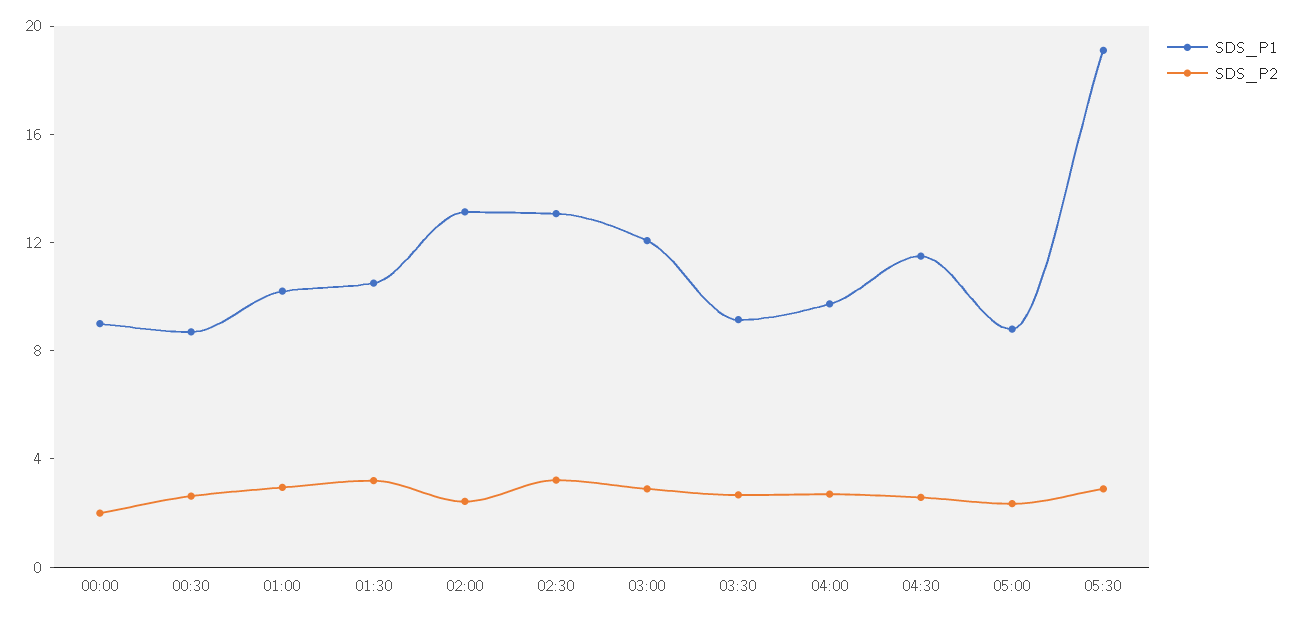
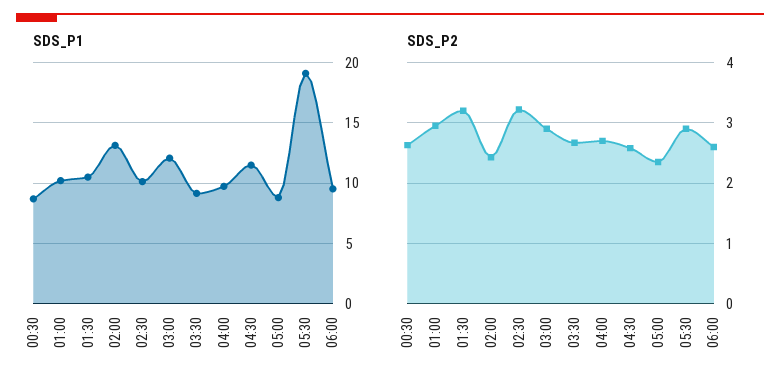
SDS_P1, 00:00: 9 -> none
SDS_P2, 00:00: 2 -> none
SDS_P1, 02:30: 13 -> 10
SDS_P1, 06:00: none -> 9.5
SDS_P2, 06:00: none -> 2.6

